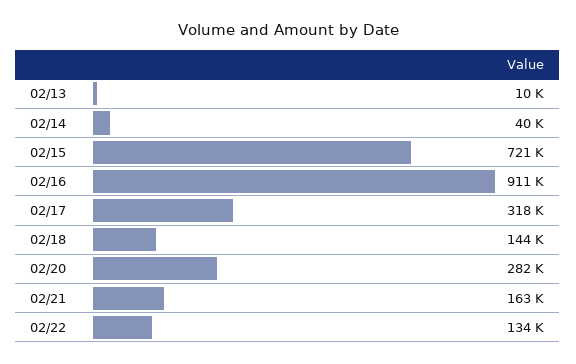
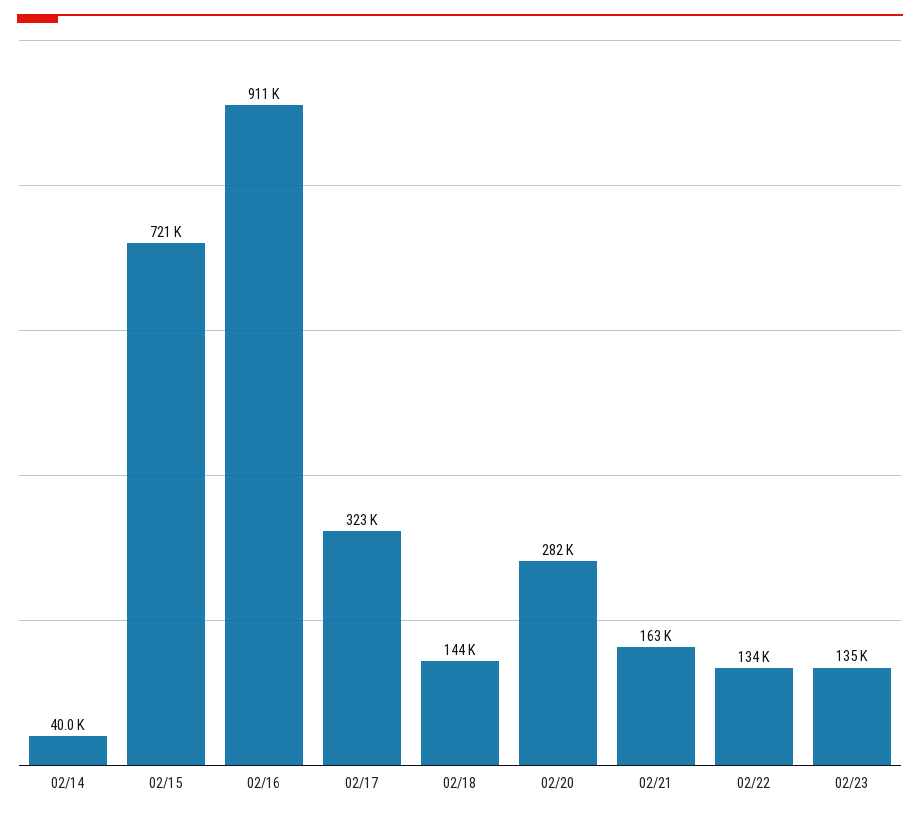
02/13: 10000 -> none
02/17: 318000 -> 323000
02/23: none -> 135000

